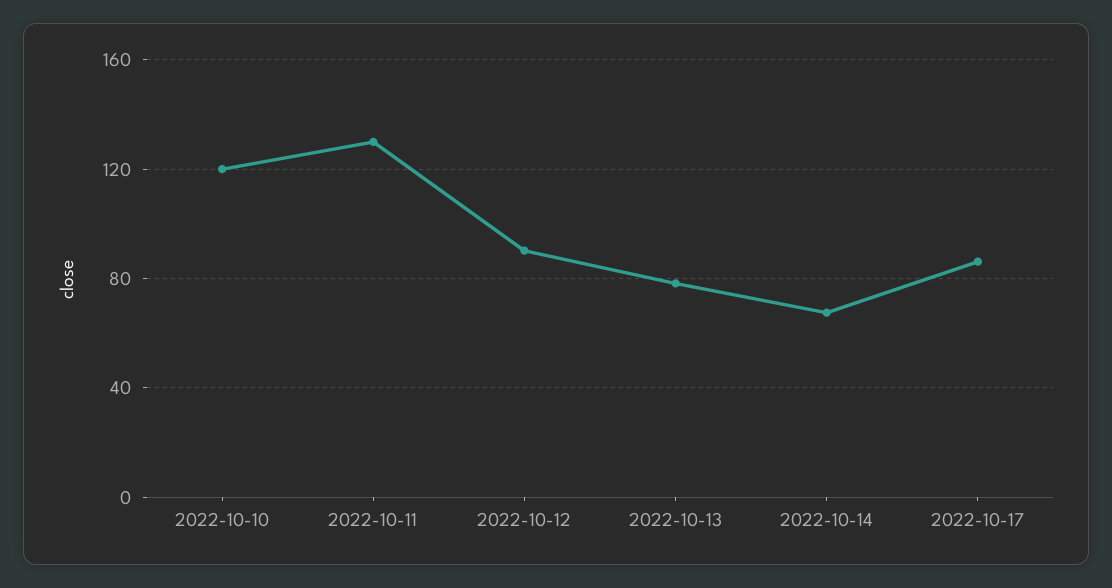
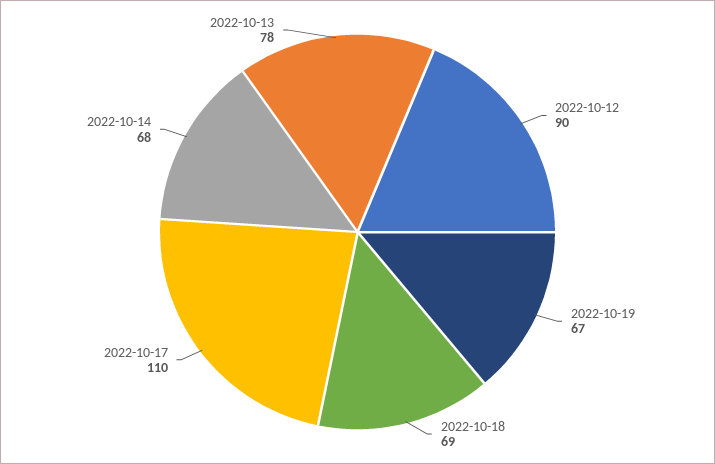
2022-10-10: 120 -> none
2022-10-11: 130 -> none
2022-10-17: 85 -> 110
2022-10-19: none -> 67
2022-10-18: none -> 69

